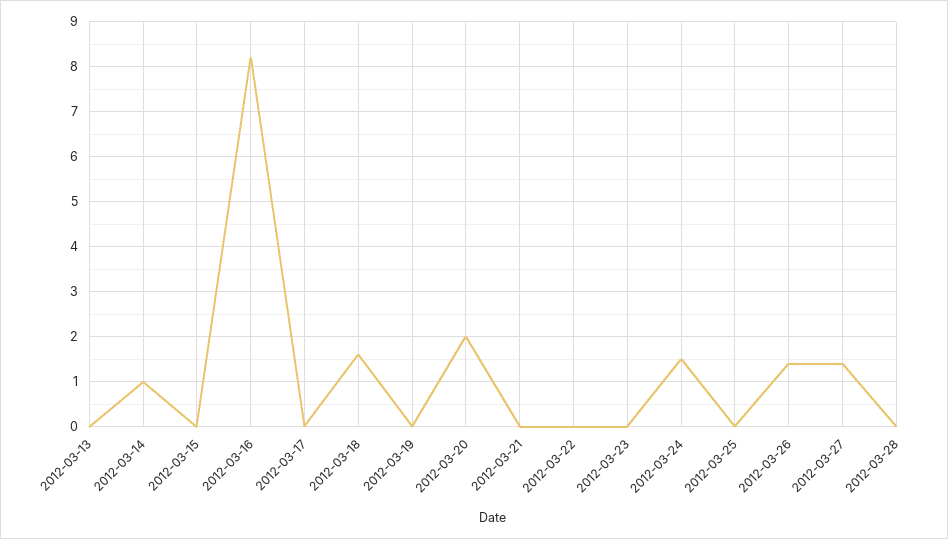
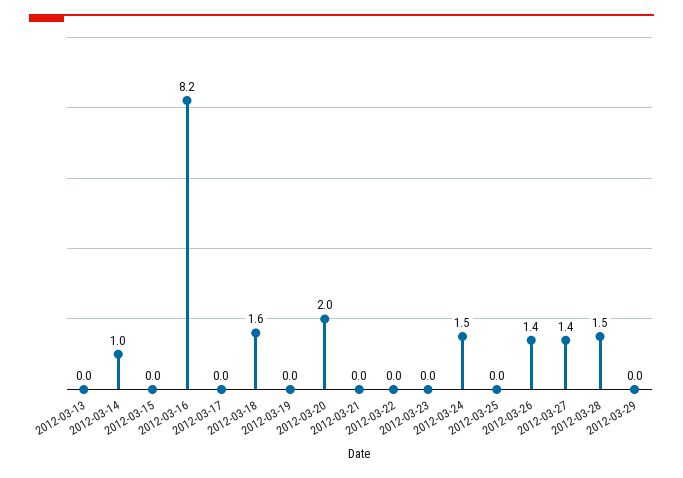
2012-03-28: 0 -> 1.5
2012-03-29: none -> 0

